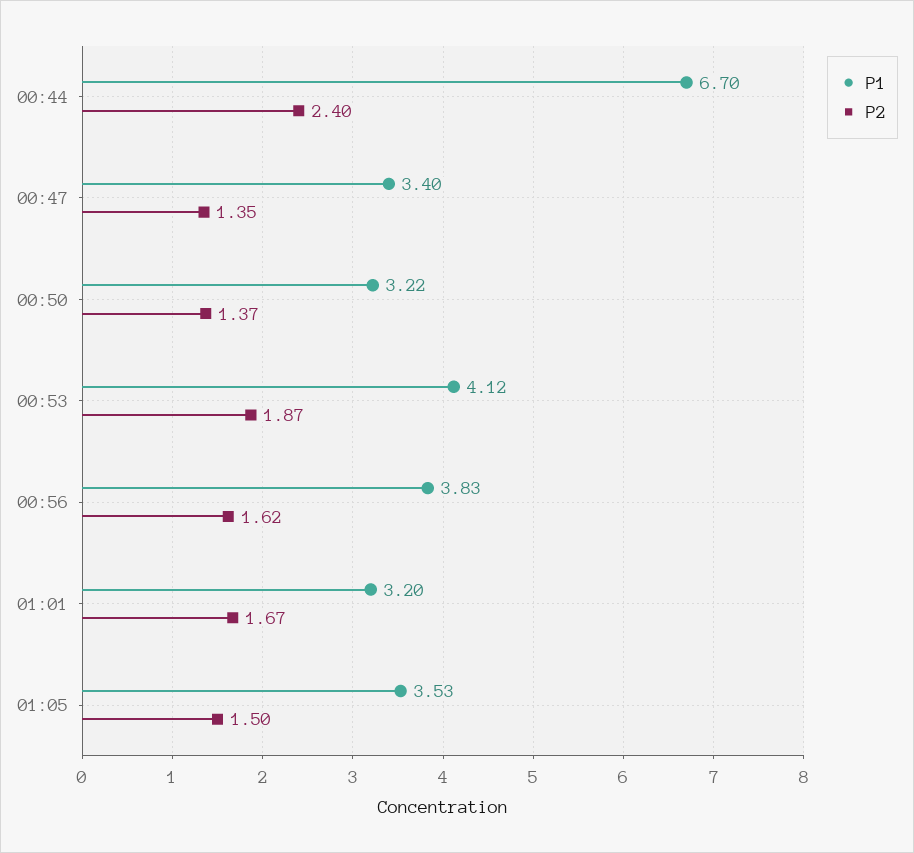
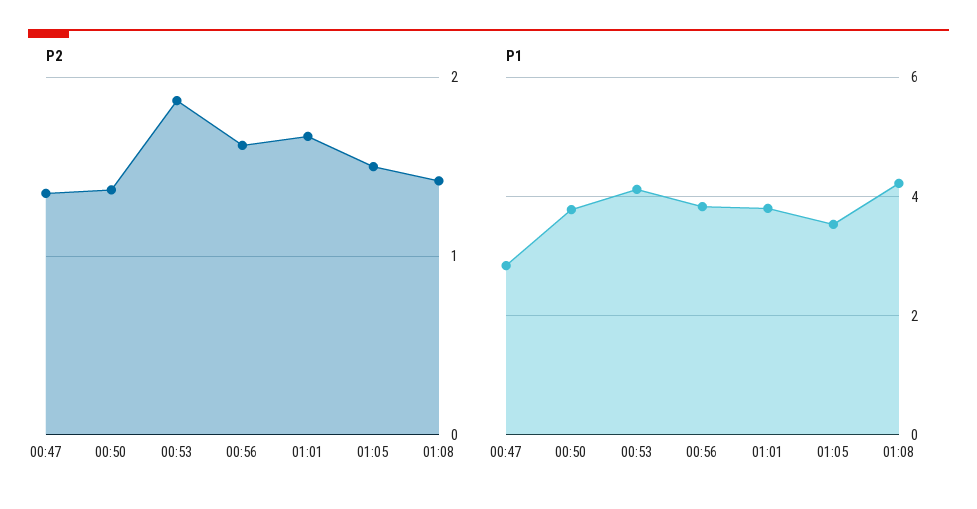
P1, 00:44: 6.7 -> none
P2, 00:44: 2.4 -> none
P1, 00:47: 3.4 -> 2.8
P1, 00:50: 3.22 -> 3.8
P1, 01:01: 3.2 -> 3.8
P2, 01:08: none -> 1.4
P1, 01:08: none -> 4.2

